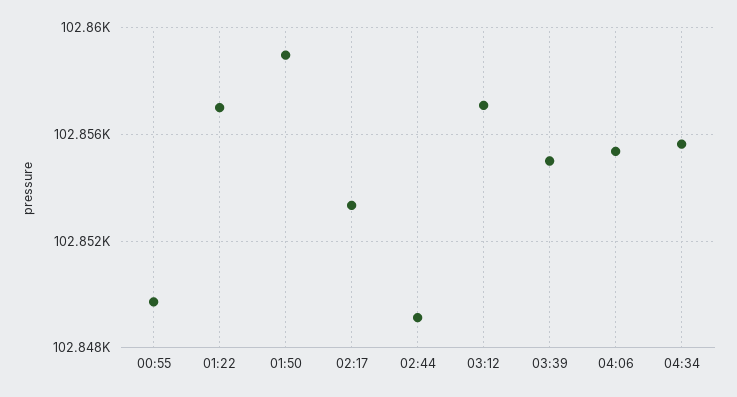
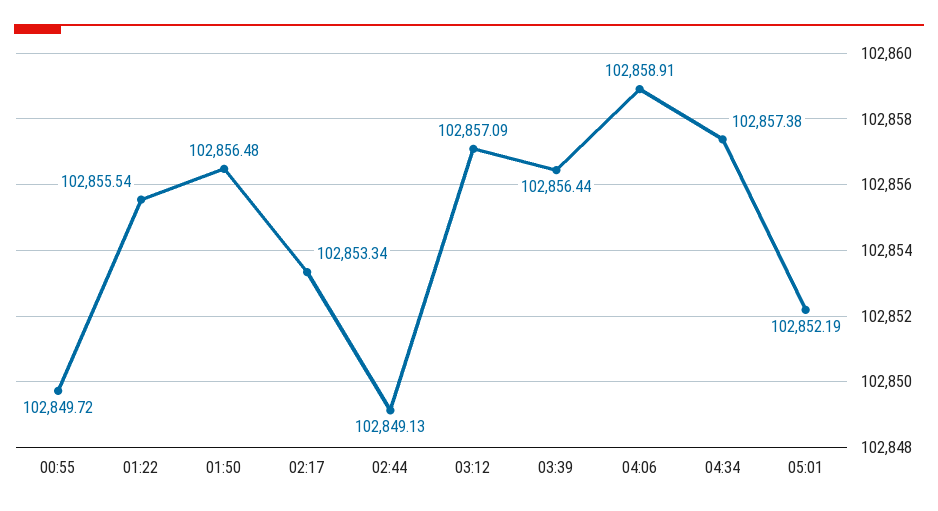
01:22: 102857 -> 102855.54
01:50: 102859 -> 102856.48
03:39: 102855 -> 102856.44
04:06: 102855.5 -> 102858.91
04:34: 102855.5 -> 102857.38
05:01: none -> 102852.19

